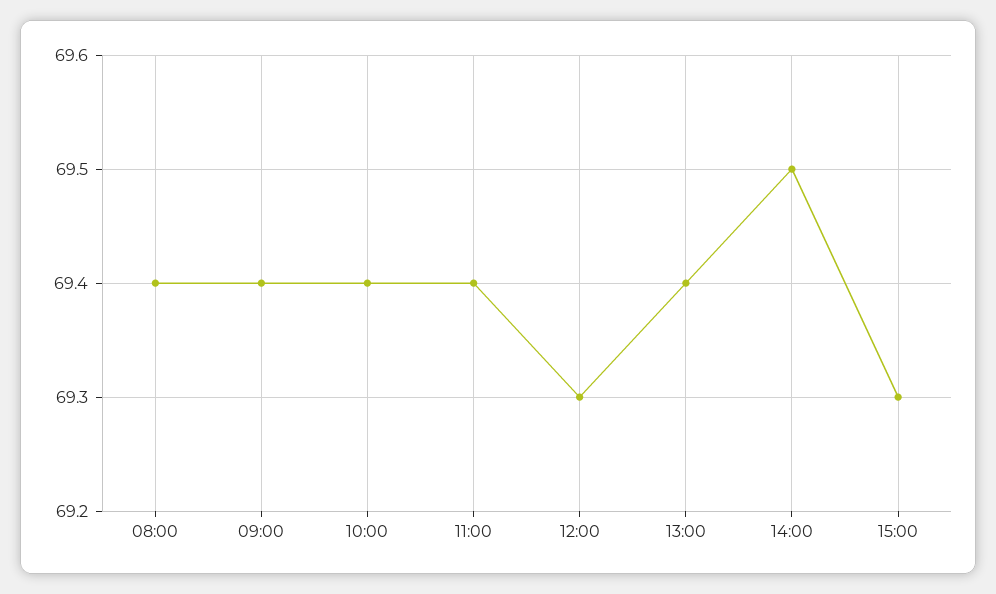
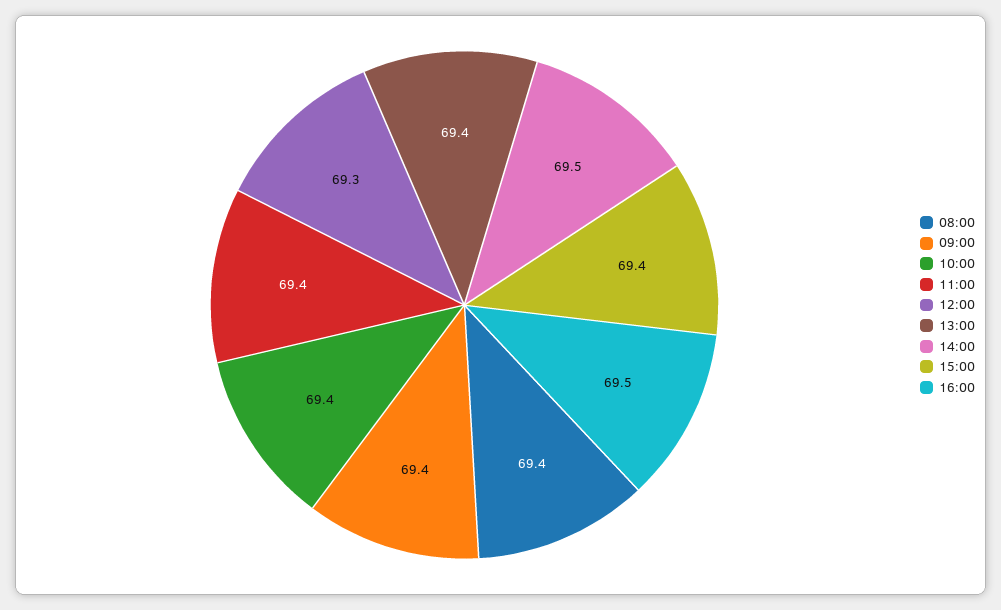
15:00: 69.3 -> 69.4
16:00: none -> 69.5

